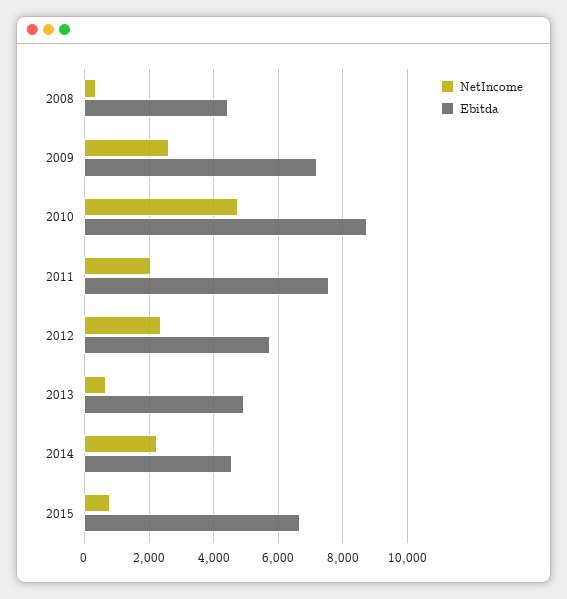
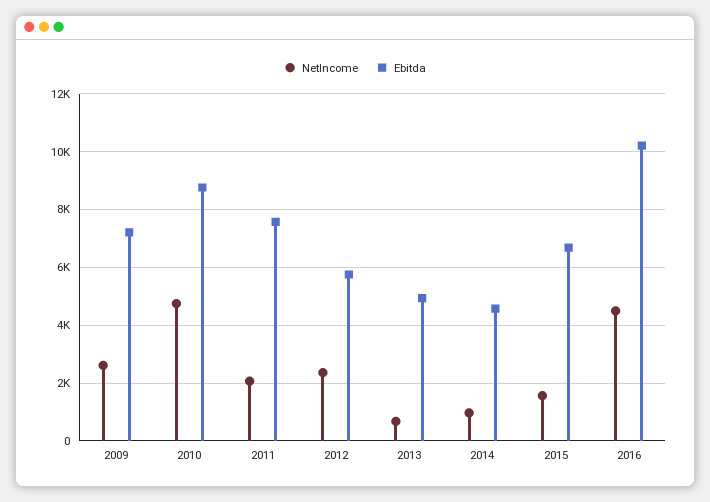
NetIncome, 2008: 400 -> none
Ebitda, 2008: 4400 -> none
NetIncome, 2014: 2200 -> 1000
NetIncome, 2015: 800 -> 1500
NetIncome, 2016: none -> 4500
Ebitda, 2016: none -> 10250

